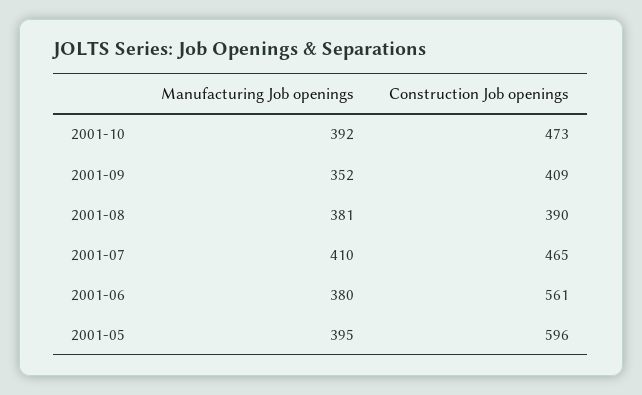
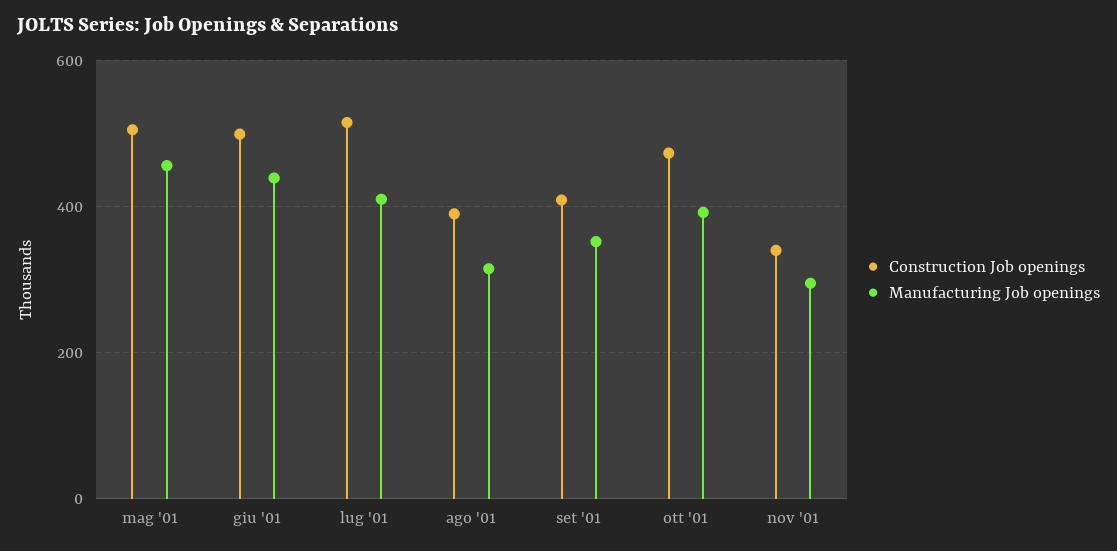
Manufacturing Job openings, 2001-08: 381 -> 320
Construction Job openings, 2001-07: 465 -> 520
Manufacturing Job openings, 2001-06: 380 -> 440
Construction Job openings, 2001-06: 561 -> 500
Manufacturing Job openings, 2001-05: 395 -> 460
Construction Job openings, 2001-05: 596 -> 500
Construction Job openings, nov '01: none -> 340
Manufacturing Job openings, nov '01: none -> 300

